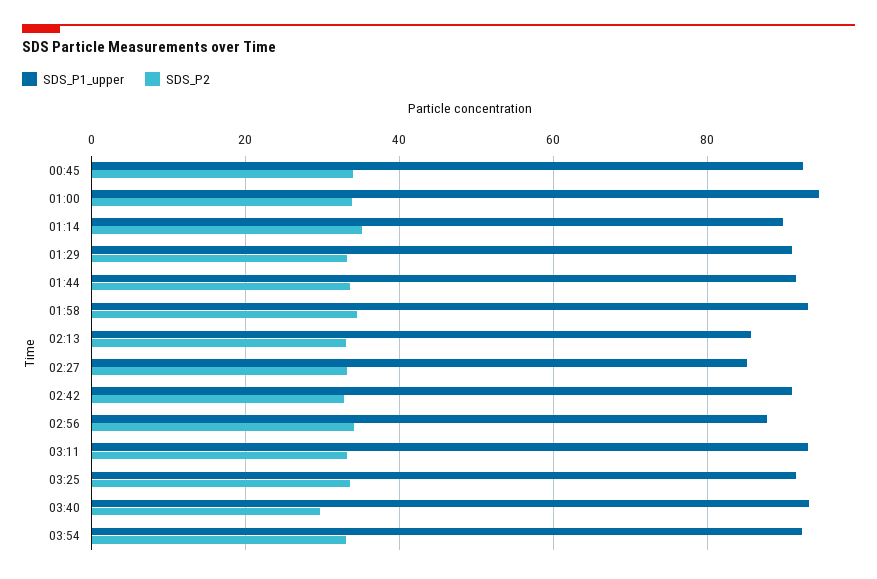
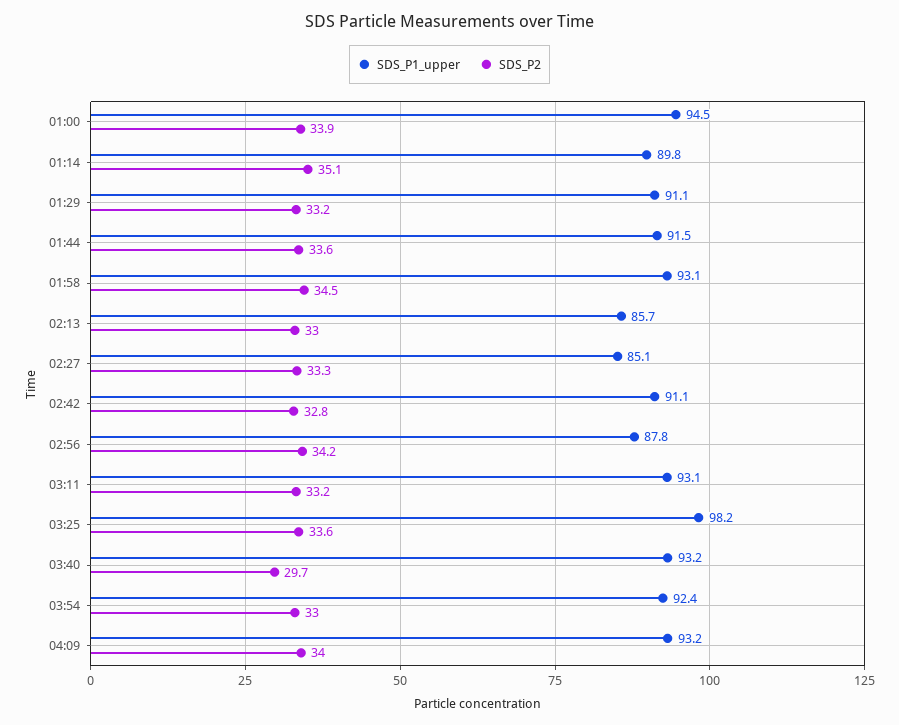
SDS_P1_upper, 00:45: 92 -> none
SDS_P2, 00:45: 34 -> none
SDS_P1_upper, 03:25: 92 -> 98.2
SDS_P1_upper, 04:09: none -> 93.2
SDS_P2, 04:09: none -> 34

